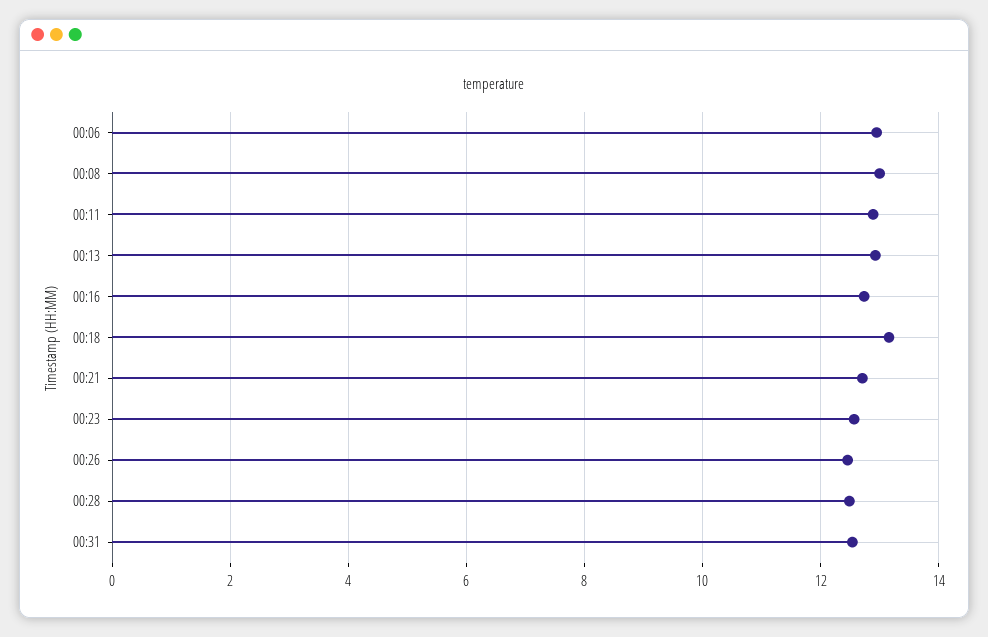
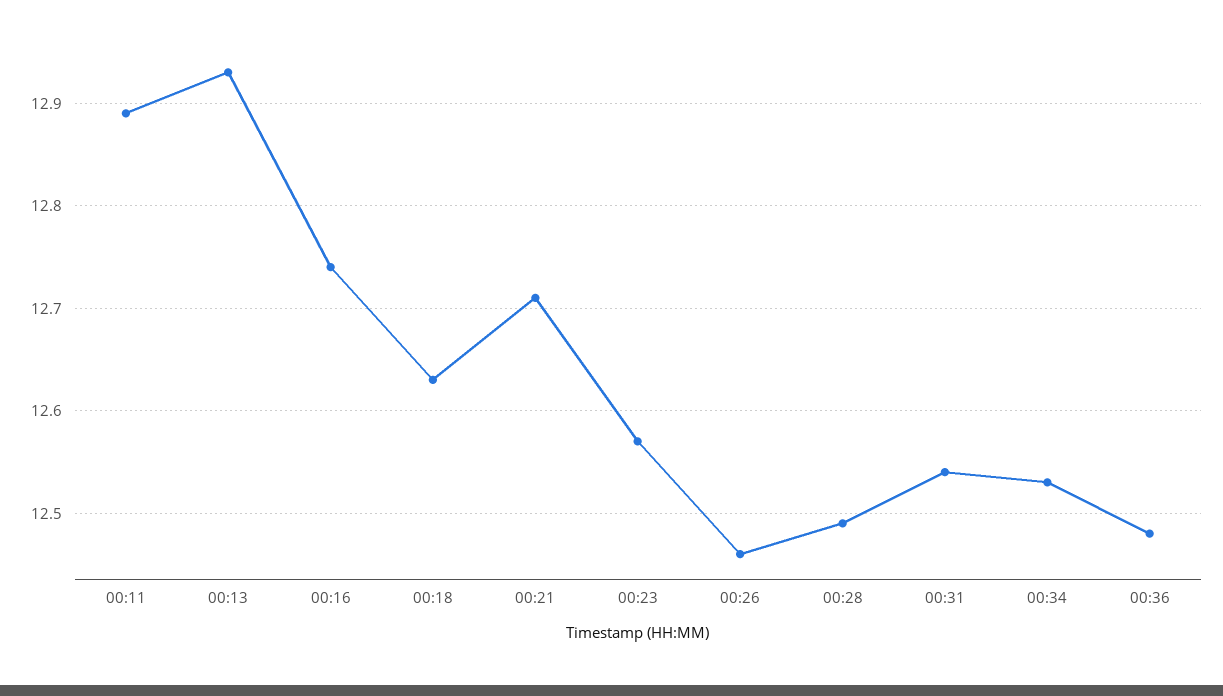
00:06: 13 -> none
00:08: 13 -> none
00:18: 13.2 -> 12.63
00:34: none -> 12.53
00:36: none -> 12.48

